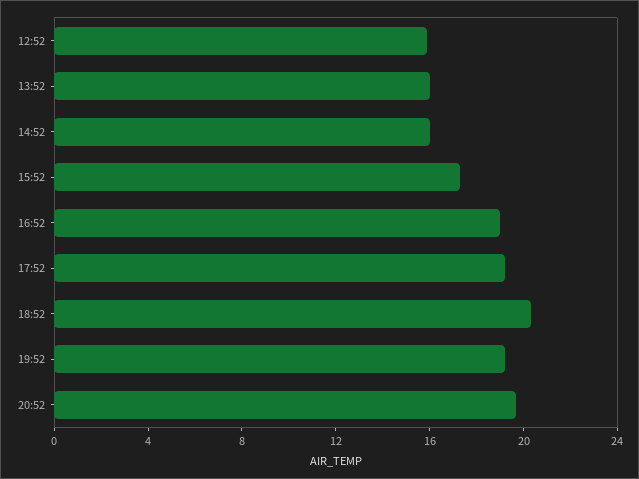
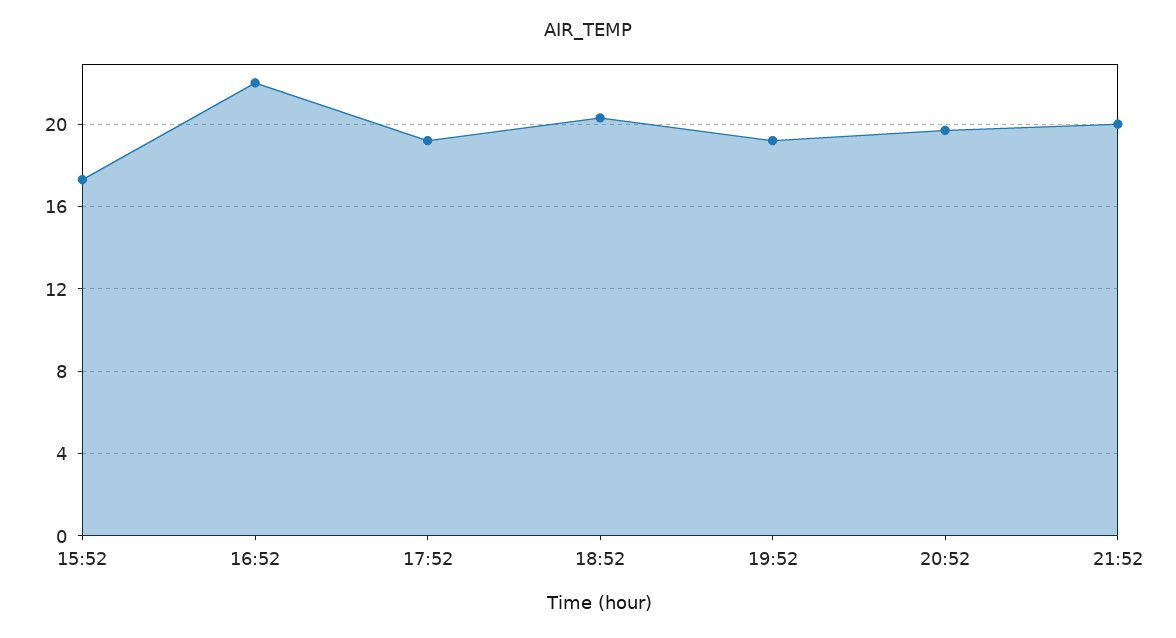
12:52: 16 -> none
13:52: 16 -> none
14:52: 16 -> none
16:52: 19 -> 22
21:52: none -> 20

